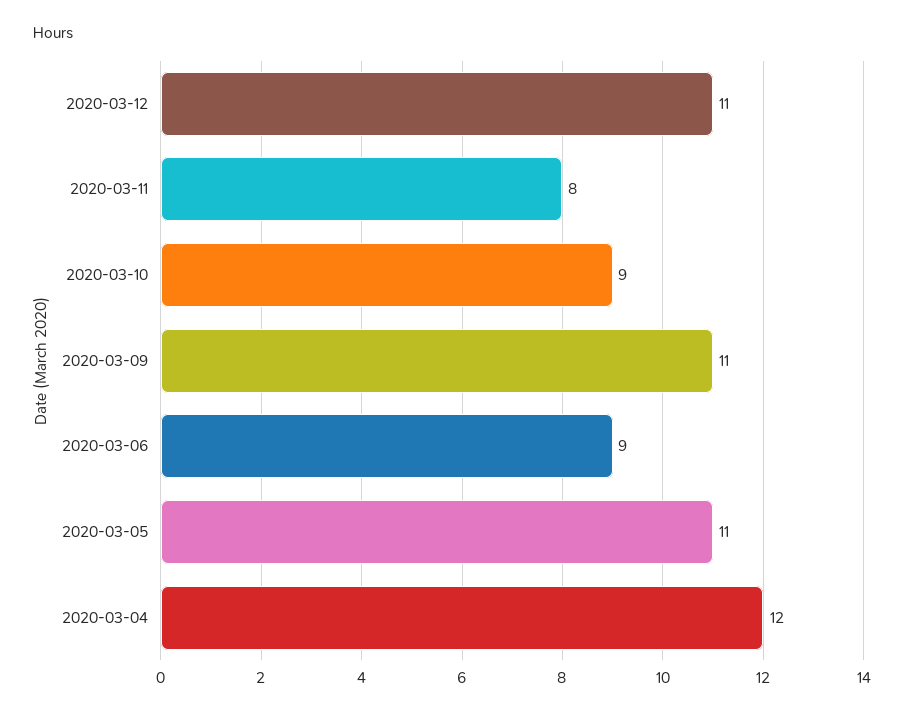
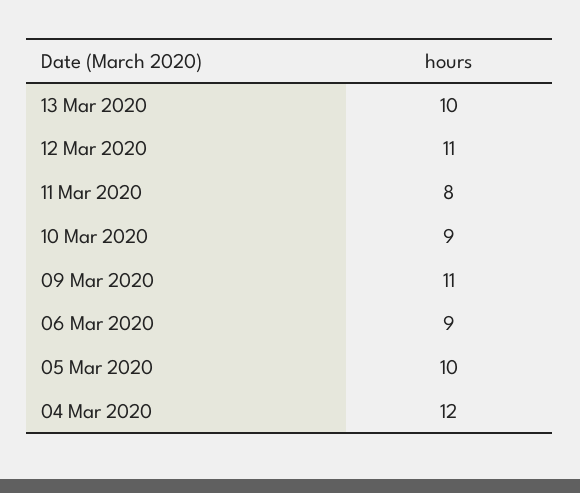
2020-03-05: 11 -> 10
13 Mar 2020: none -> 10

